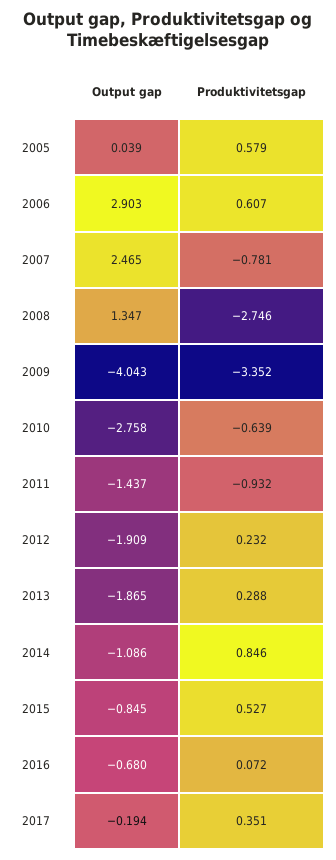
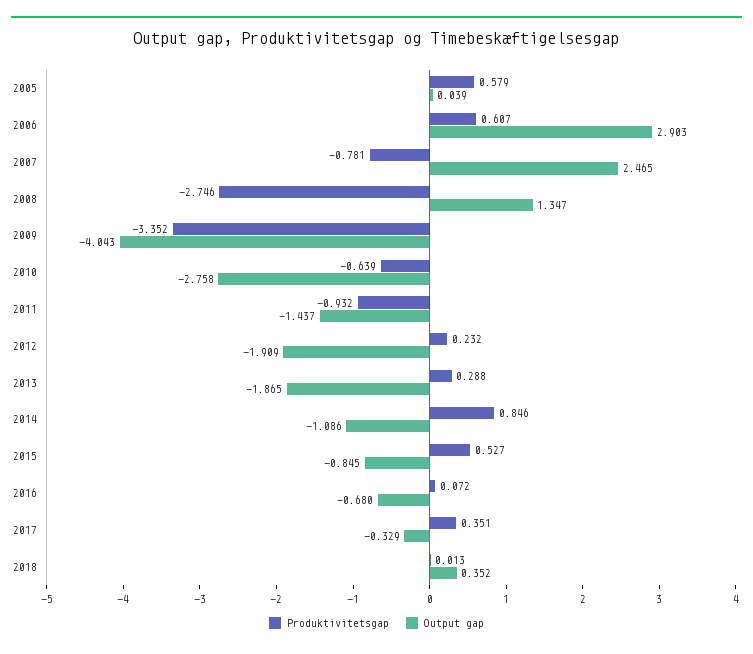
Output gap, 2017: -0.194 -> -0.329
Produktivitetsgap, 2018: none -> 0.013
Output gap, 2018: none -> 0.352

